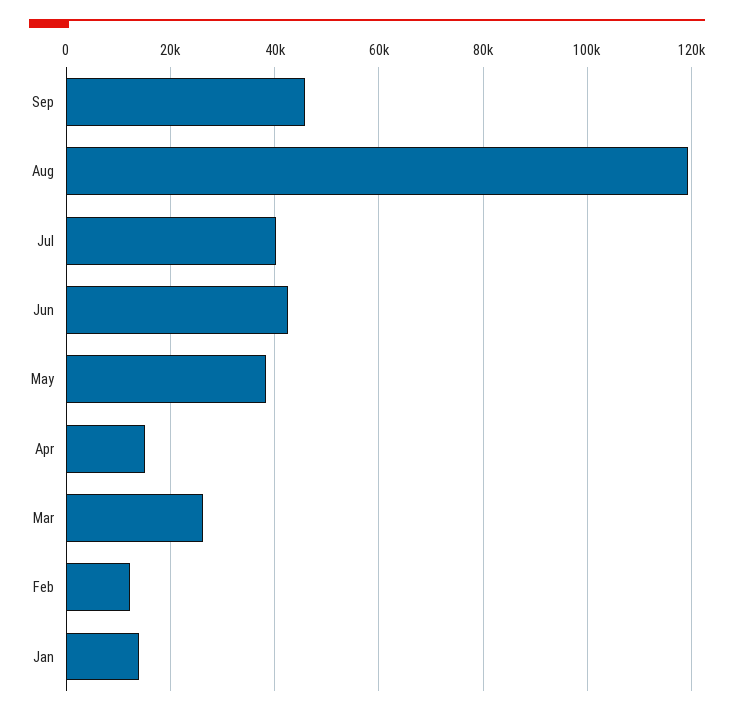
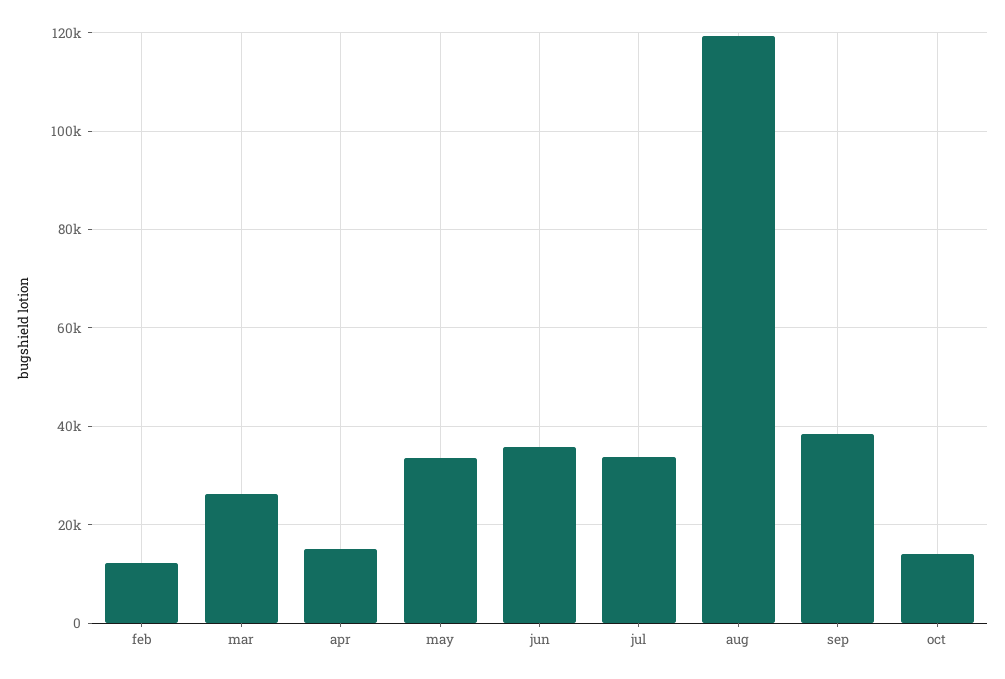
Sep: 46000 -> 38000
Jul: 40000 -> 34000
Jun: 42000 -> 36000
May: 38000 -> 34000
Jan: 14000 -> none
oct: none -> 14000

